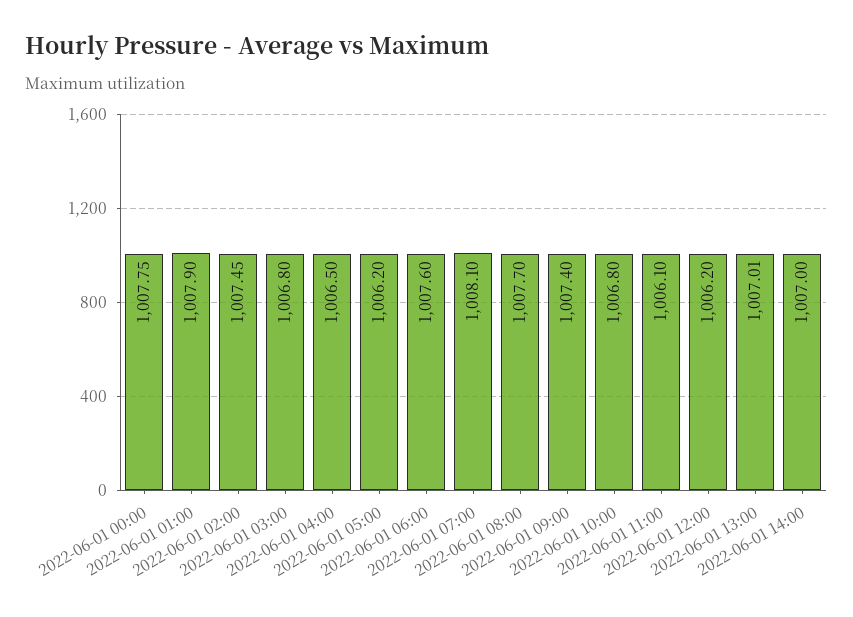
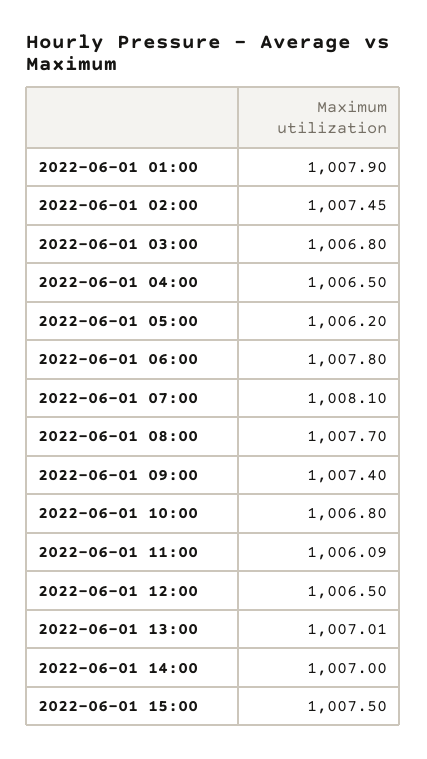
2022-06-01 00:00: 1007.75 -> none
2022-06-01 06:00: 1007.6 -> 1007.8
2022-06-01 11:00: 1006.1 -> 1006.09
2022-06-01 12:00: 1006.2 -> 1006.5
2022-06-01 15:00: none -> 1007.5

